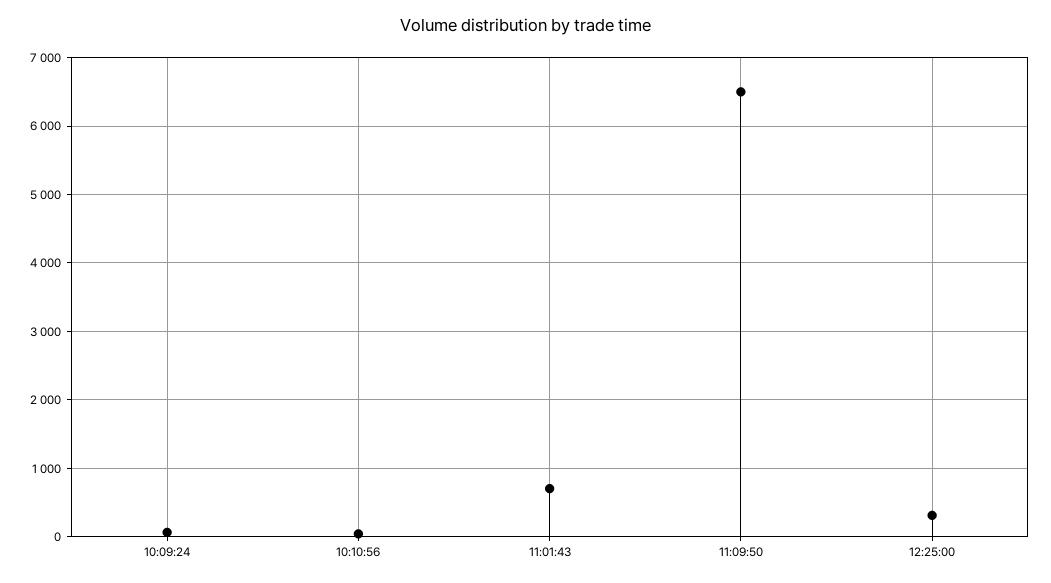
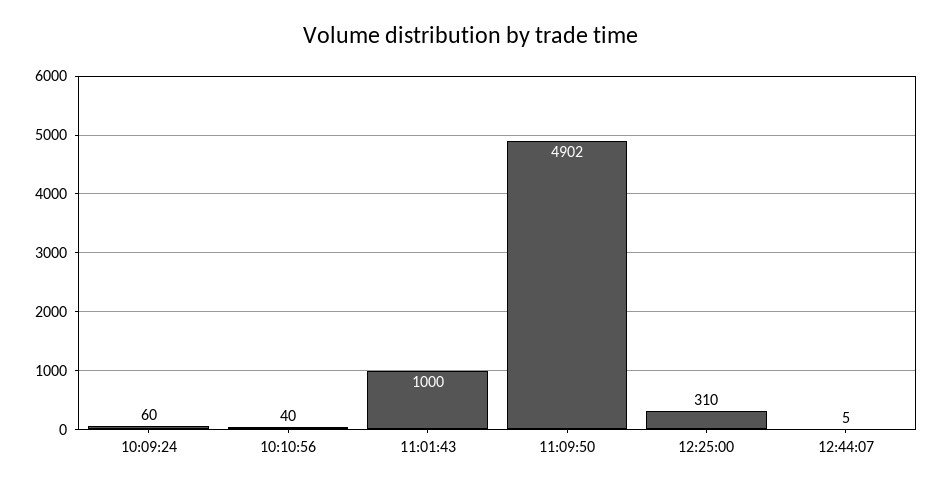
11:01:43: 700 -> 1000
11:09:50: 6500 -> 4902
12:44:07: none -> 5

